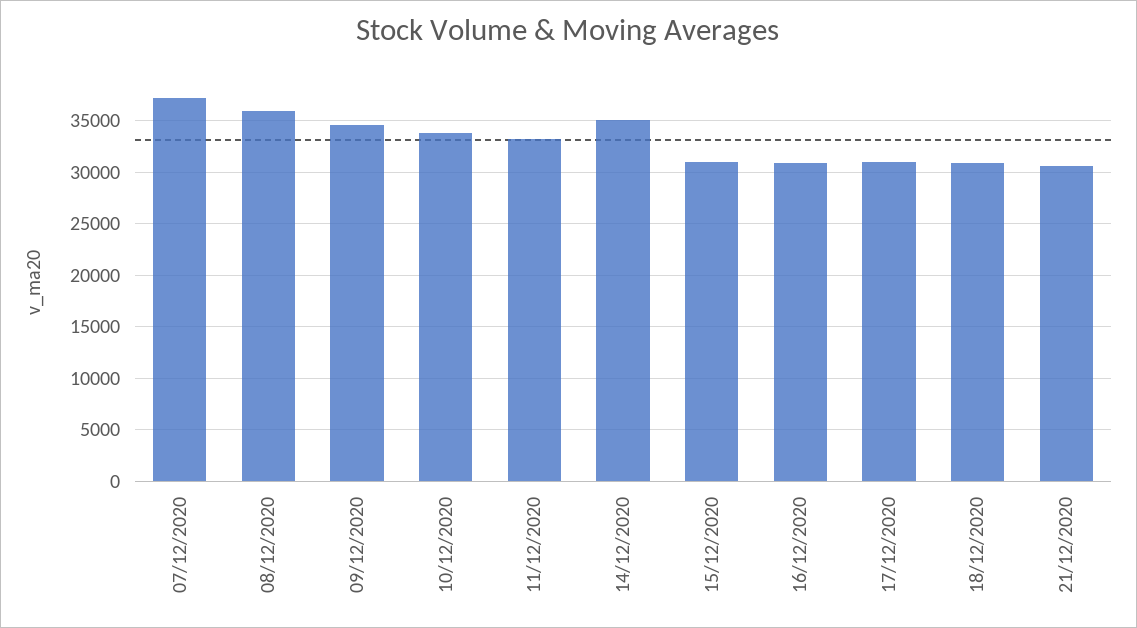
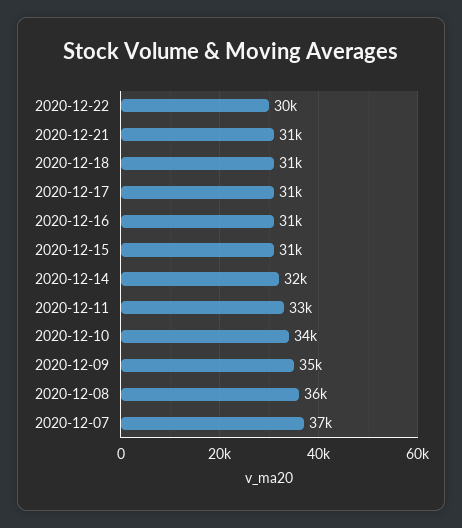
14/12/2020: 35000 -> 32000
2020-12-22: none -> 30000

